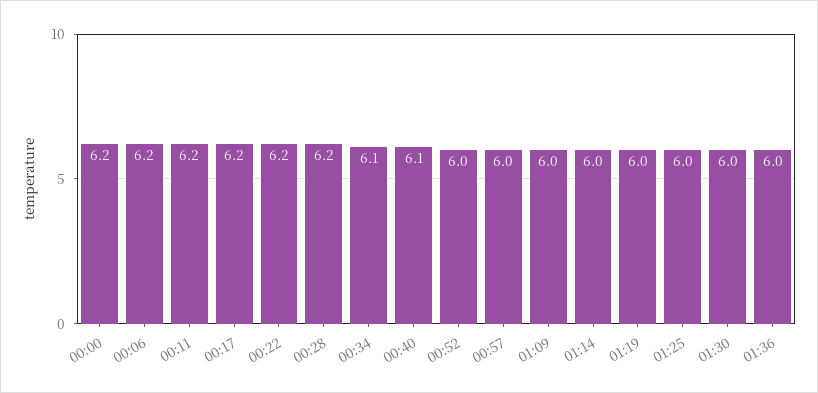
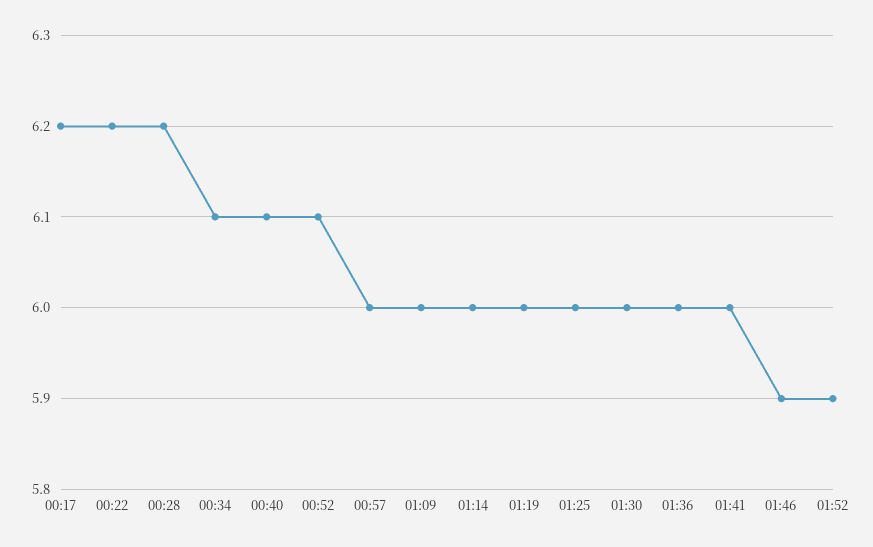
00:00: 6.2 -> none
00:06: 6.2 -> none
00:11: 6.2 -> none
00:52: 6 -> 6.1
01:41: none -> 6
01:46: none -> 5.9
01:52: none -> 5.9

